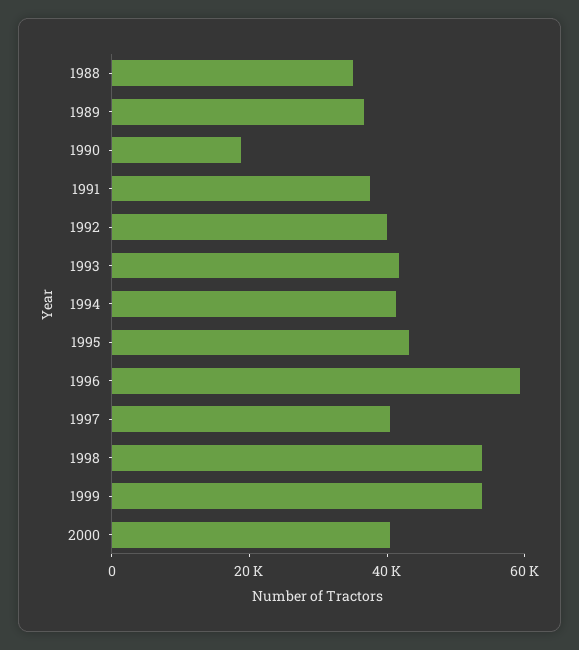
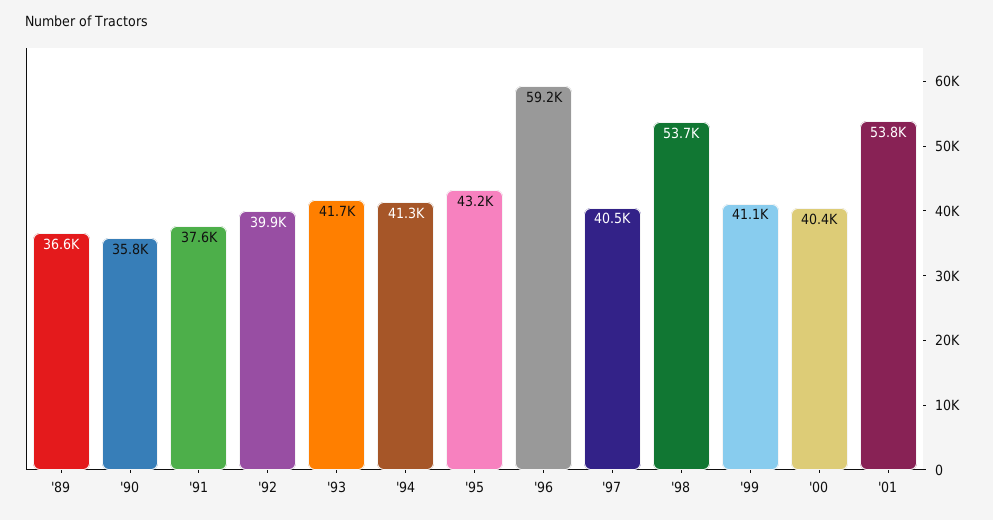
1988: 35000 -> none
1990: 20000 -> 35800
1999: 55000 -> 41100
'01: none -> 53800

